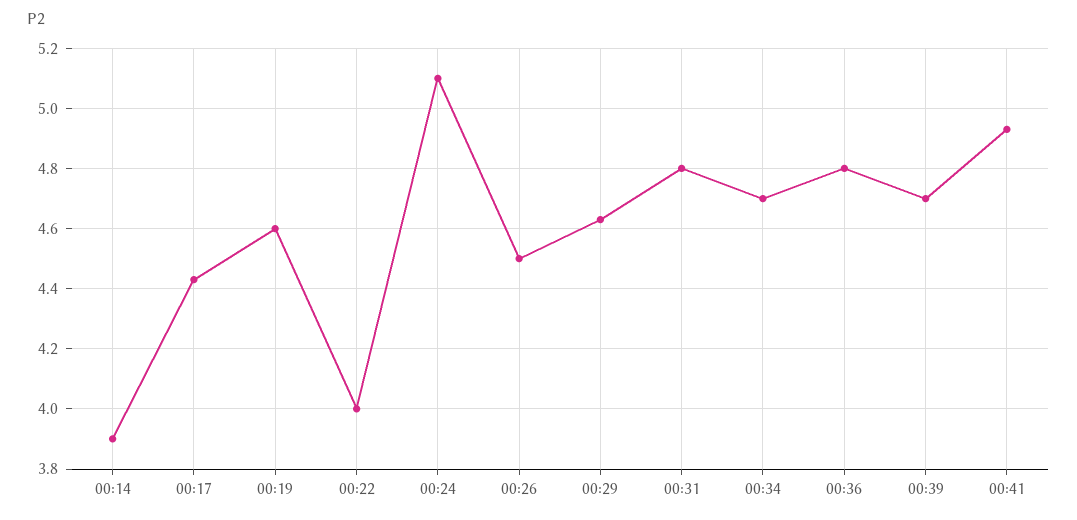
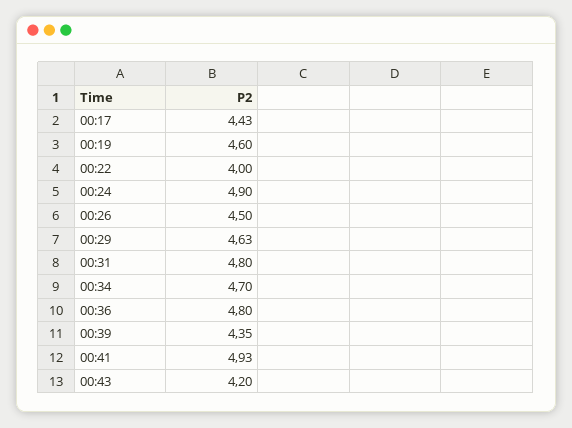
00:14: 3.9 -> none
00:24: 5.1 -> 4.9
00:39: 4.7 -> 4.35
00:43: none -> 4.2

